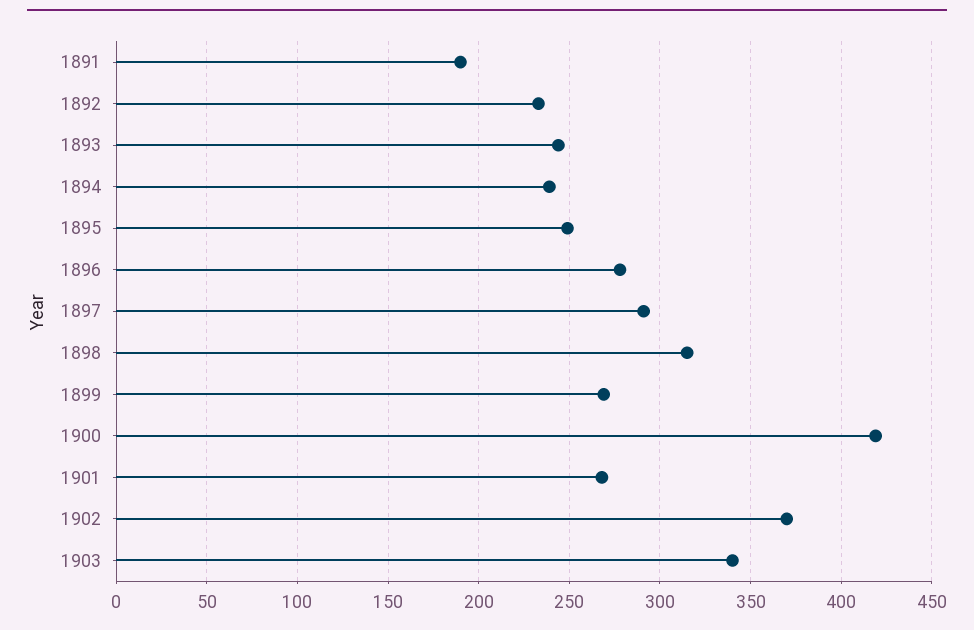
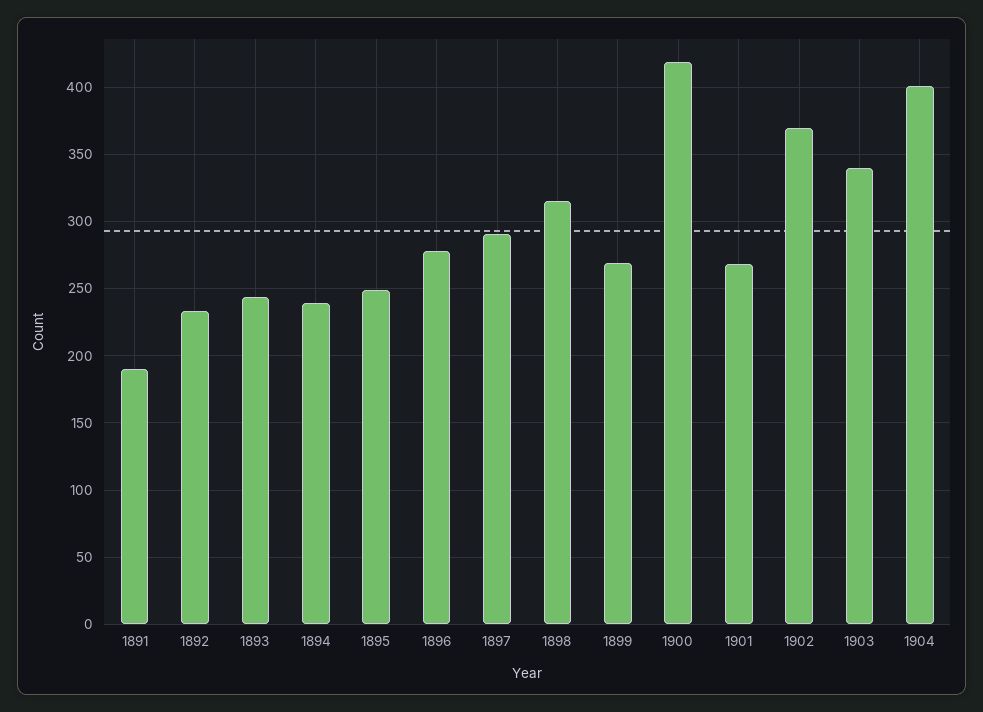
1904: none -> 400

